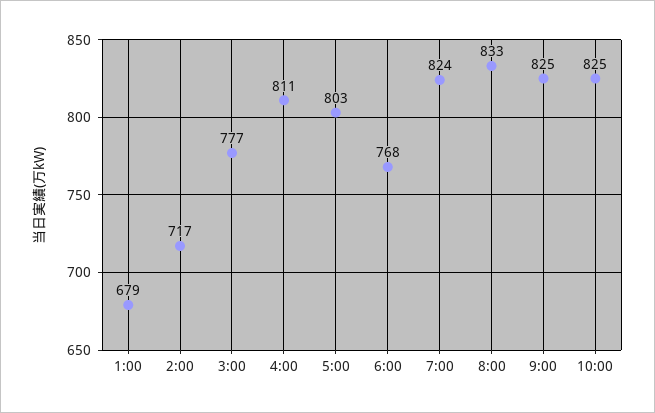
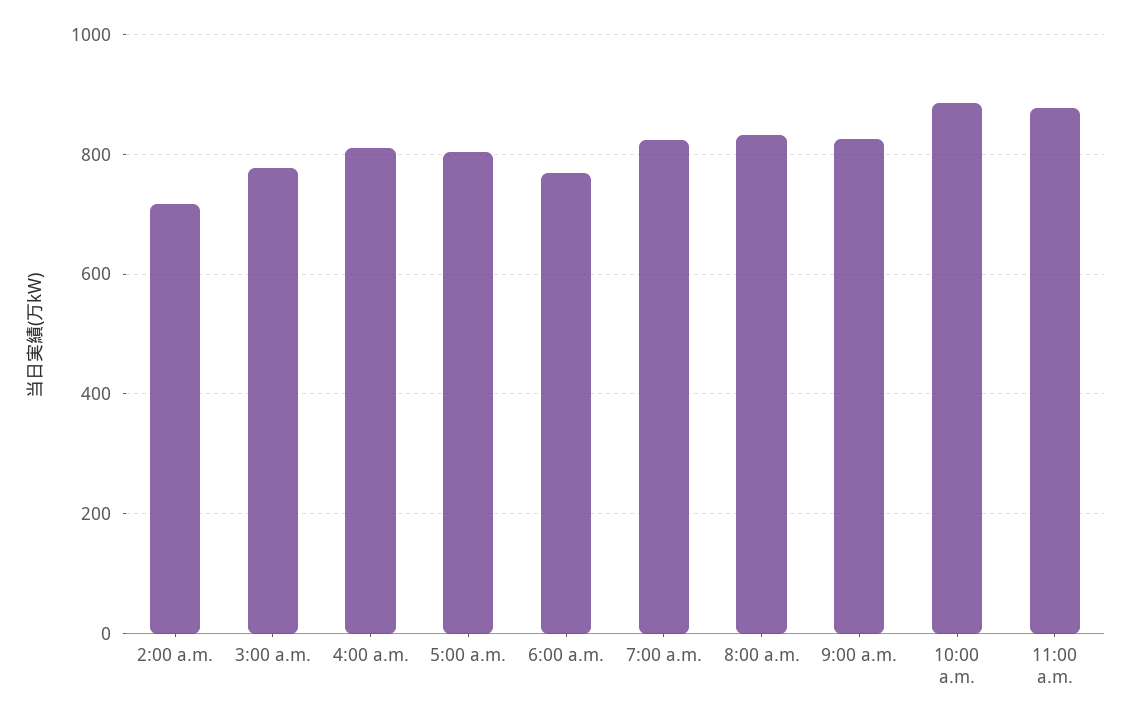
1:00: 679 -> none
10:00: 825 -> 880
11:00 a.m.: none -> 880

